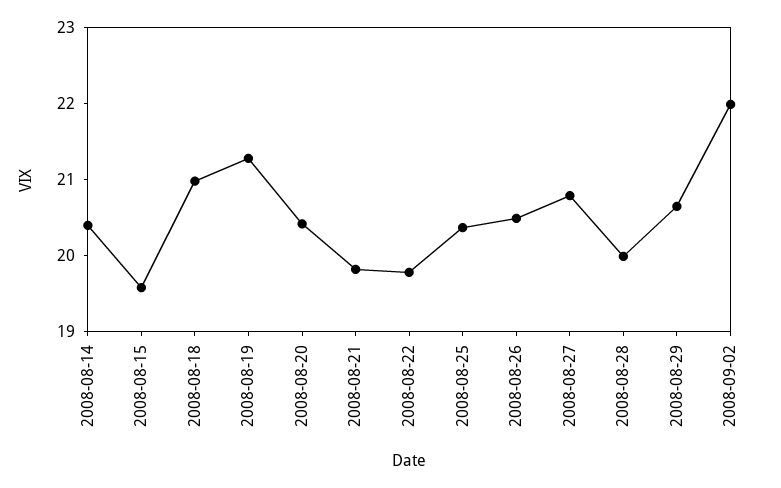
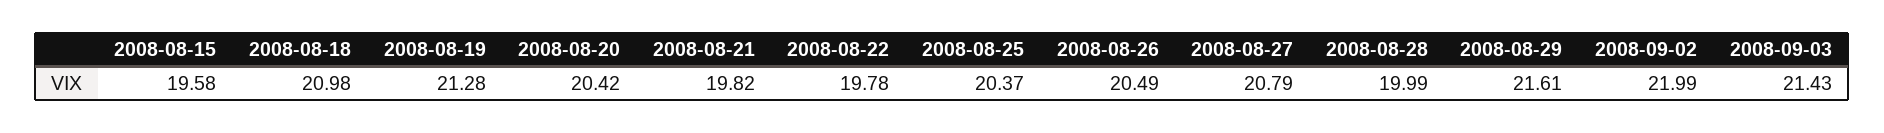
2008-08-14: 20.4 -> none
2008-08-29: 20.6 -> 21.61
2008-09-03: none -> 21.43

